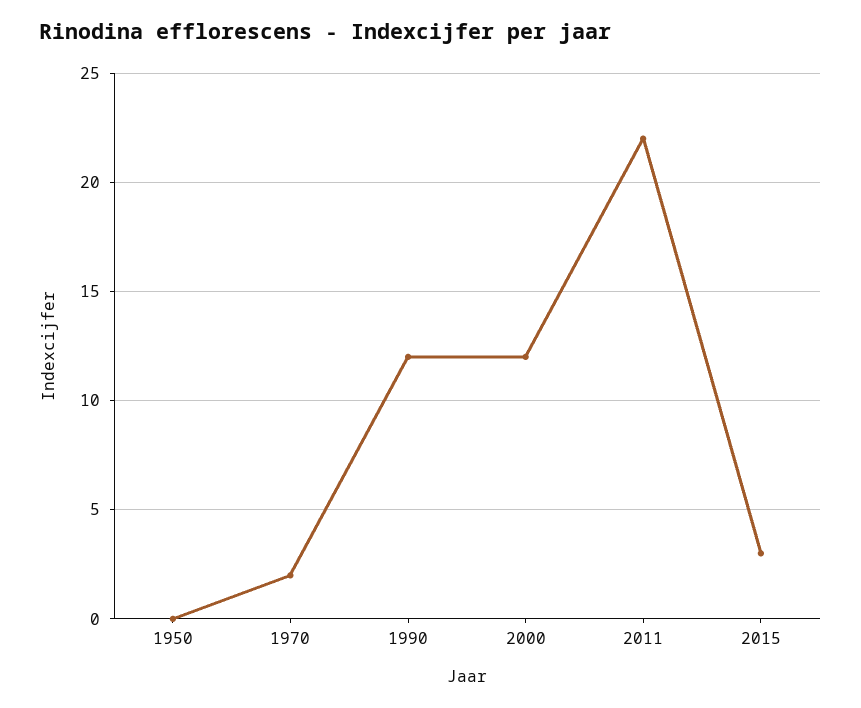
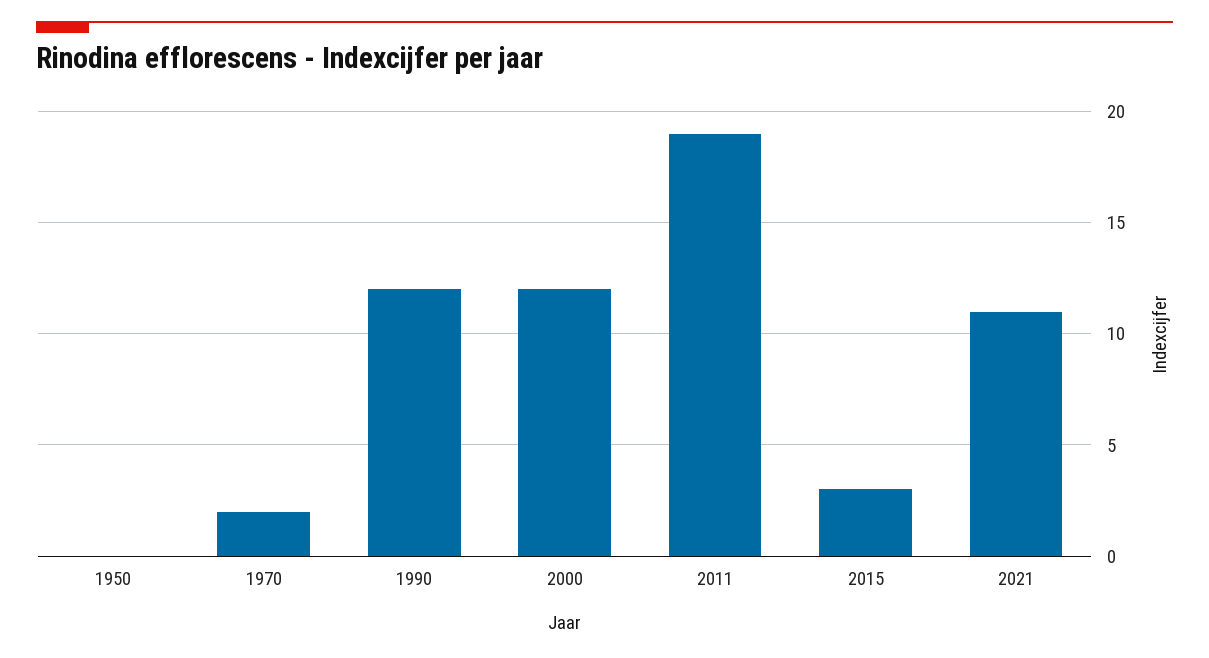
2011: 22 -> 19
2021: none -> 11

